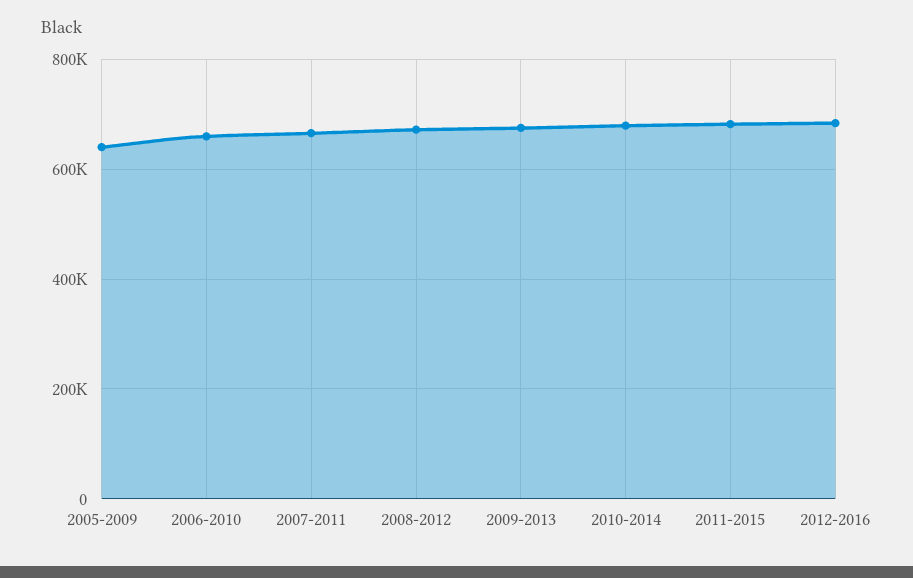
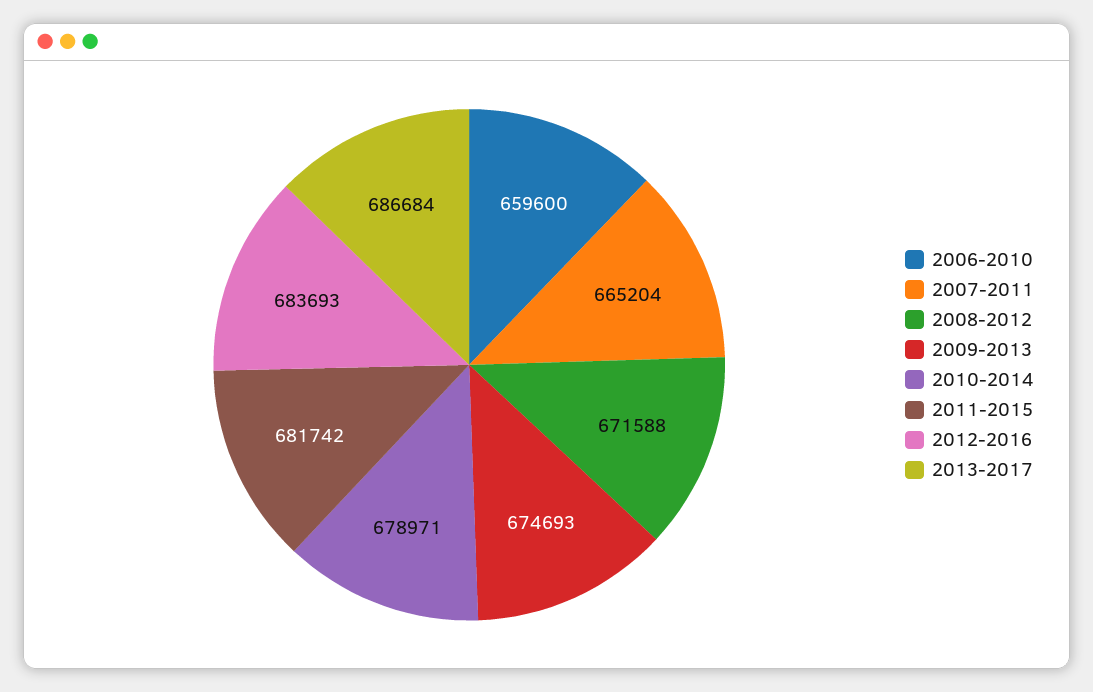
2005-2009: 640000 -> none
2013-2017: none -> 686684

